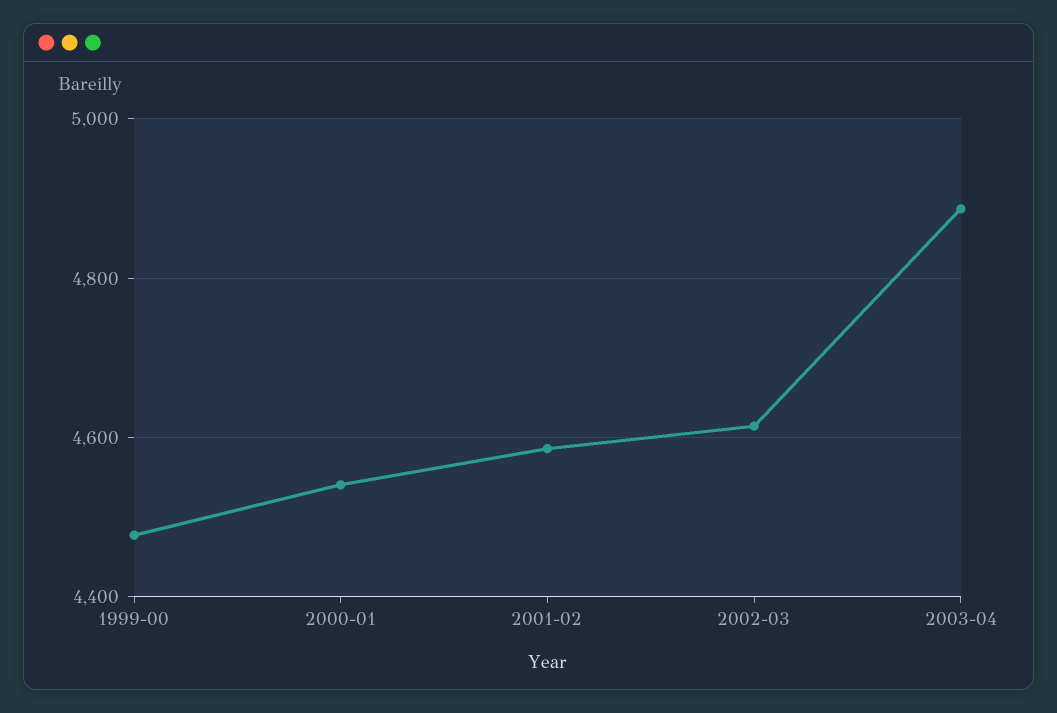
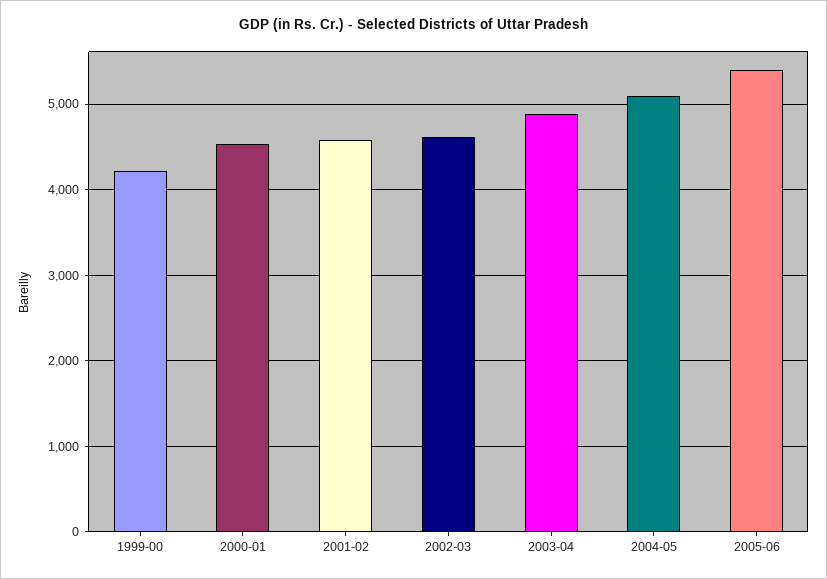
1999-00: 4480 -> 4200
2004-05: none -> 5100
2005-06: none -> 5400

